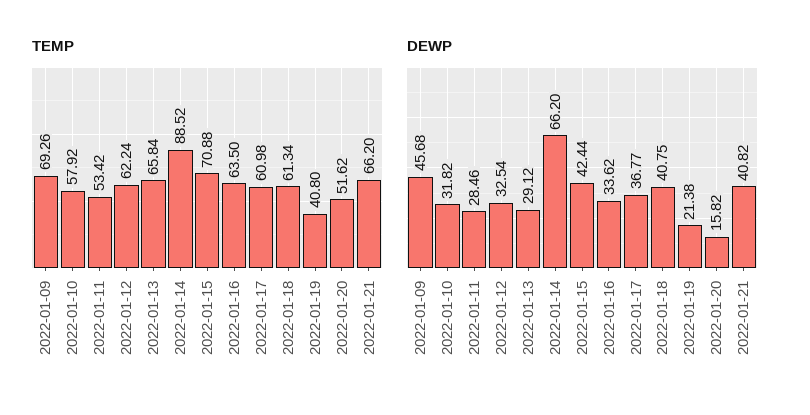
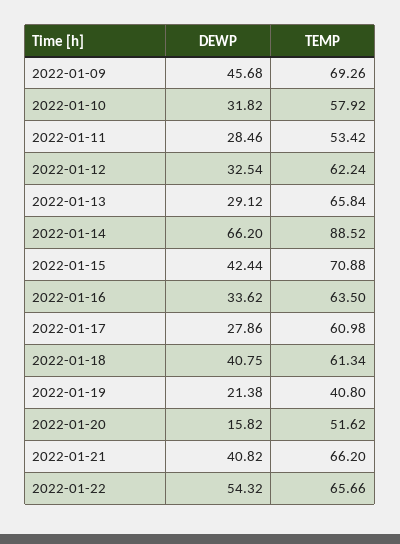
DEWP, 2022-01-17: 36.77 -> 27.86
DEWP, 2022-01-22: none -> 54.32
TEMP, 2022-01-22: none -> 65.66

